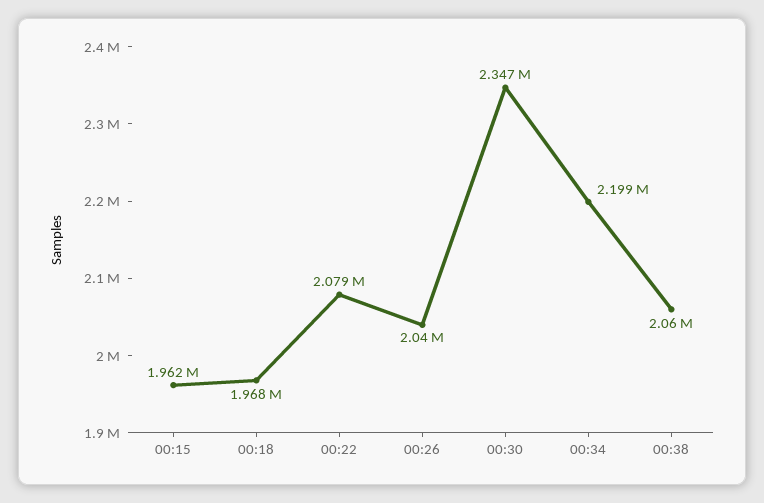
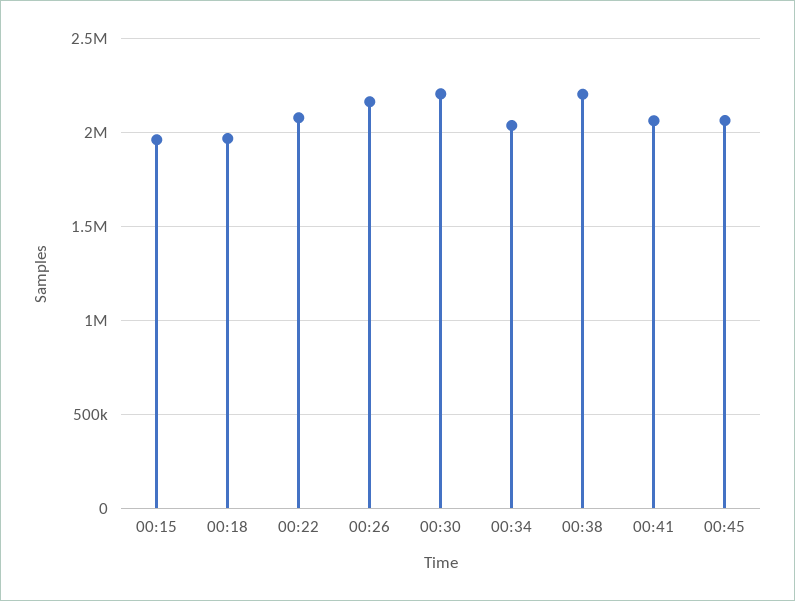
00:26: 2040000 -> 2150000
00:30: 2347000 -> 2200000
00:34: 2199000 -> 2050000
00:38: 2060000 -> 2200000
00:41: none -> 2050000
00:45: none -> 2050000

